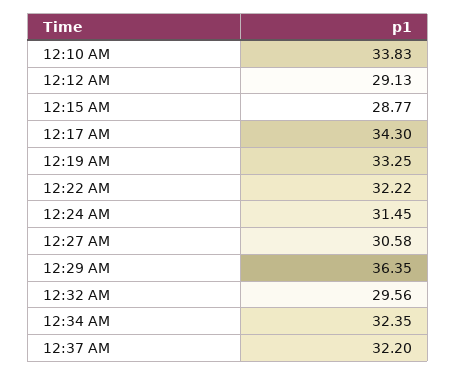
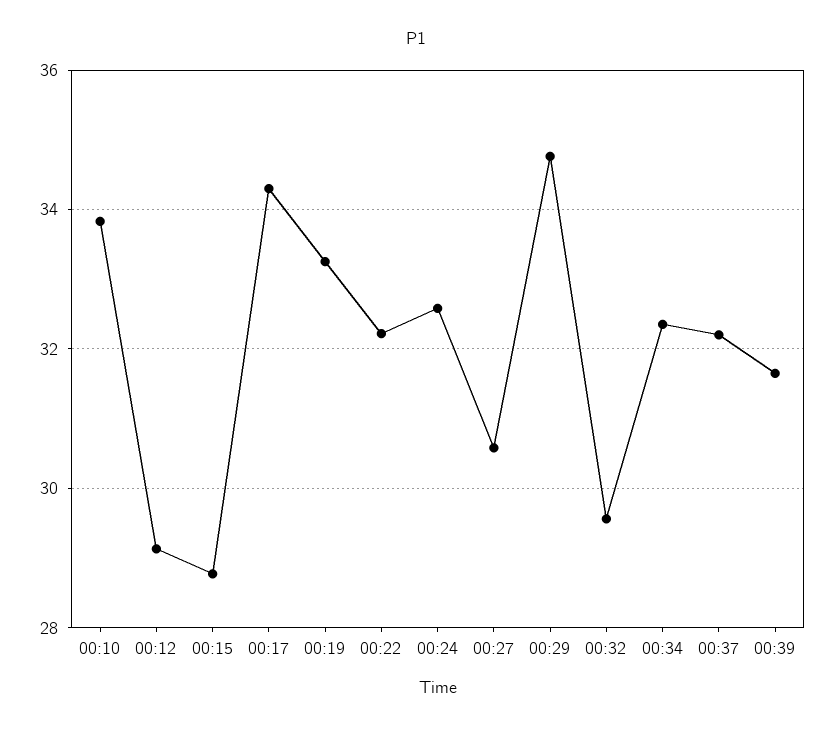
12:24 AM: 31.45 -> 32.6
12:29 AM: 36.35 -> 34.8
00:39: none -> 31.6

